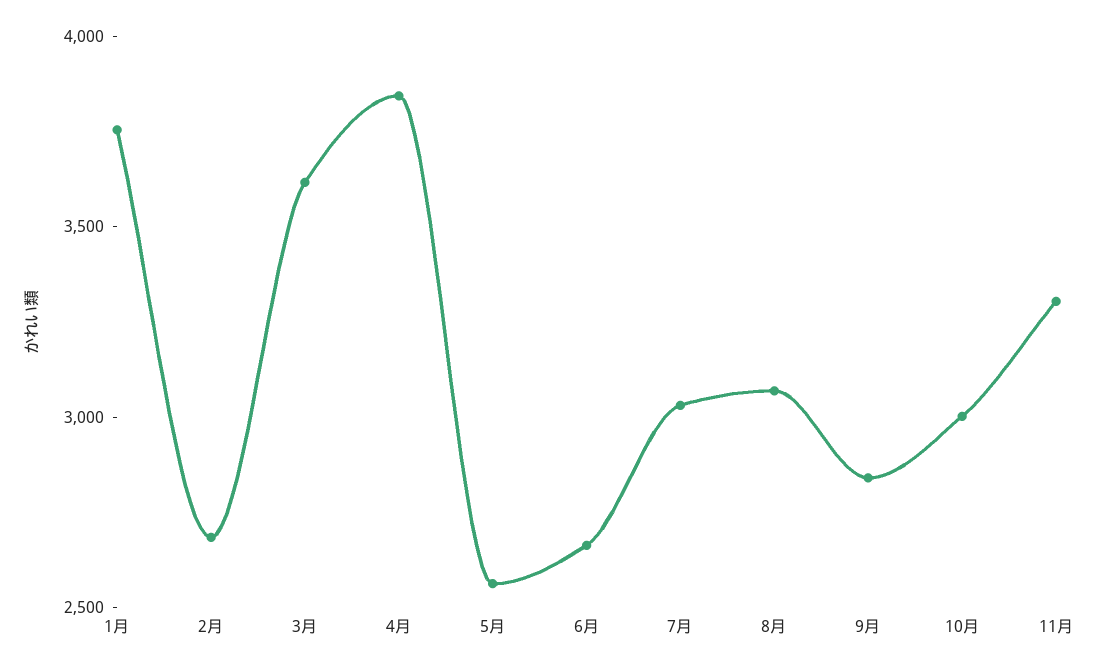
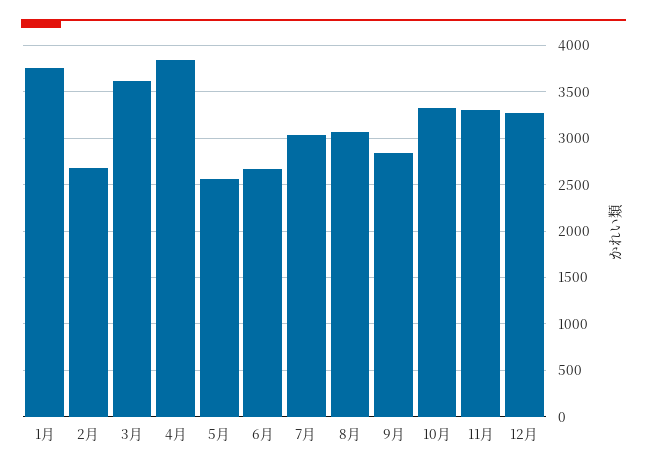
10月: 3000 -> 3300
12月: none -> 3300

